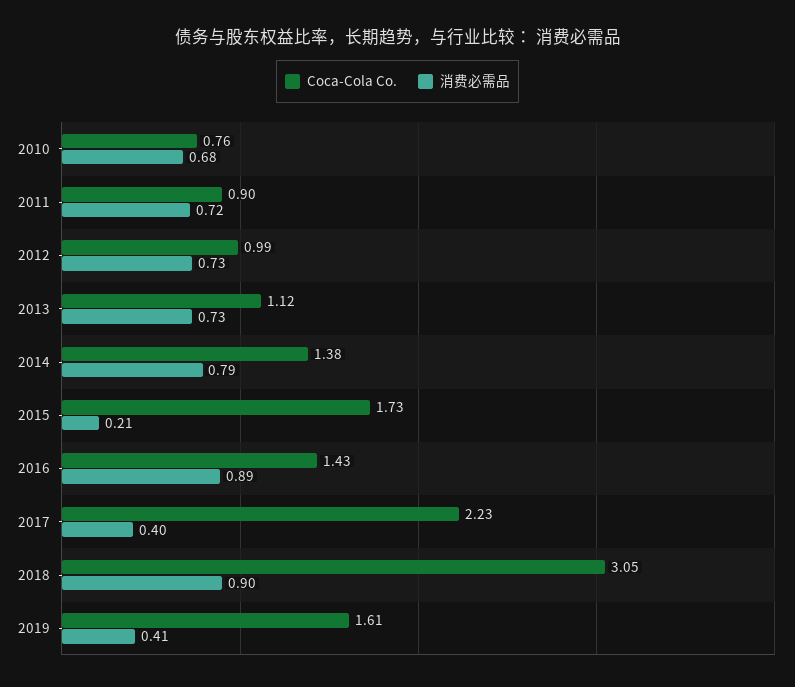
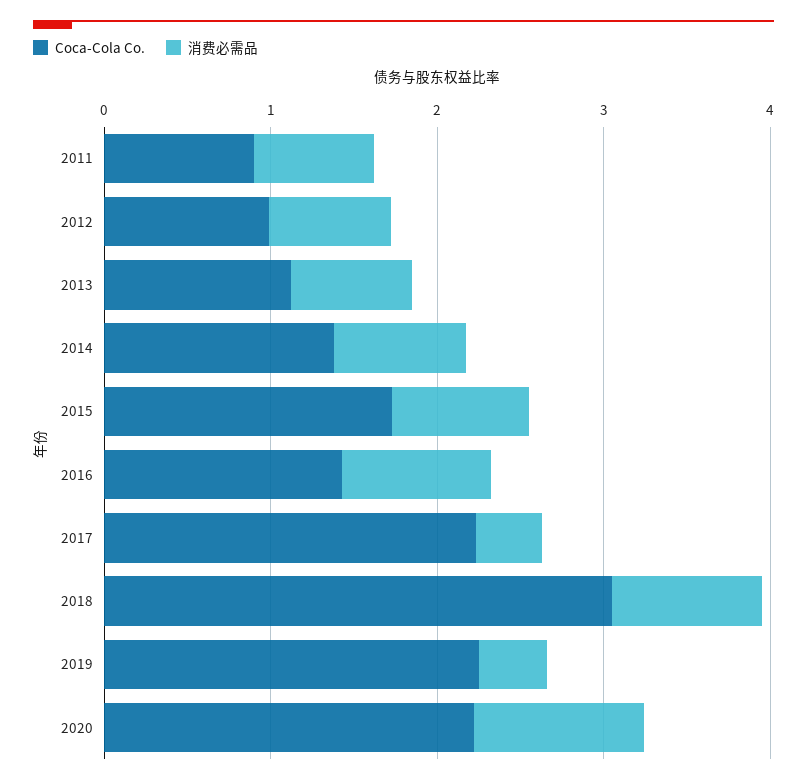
Coca-Cola Co., 2010: 0.76 -> none
消费必需品, 2010: 0.68 -> none
消费必需品, 2015: 0.21 -> 0.8
Coca-Cola Co., 2019: 1.61 -> 2.2
Coca-Cola Co., 2020: none -> 2.2
消费必需品, 2020: none -> 1

